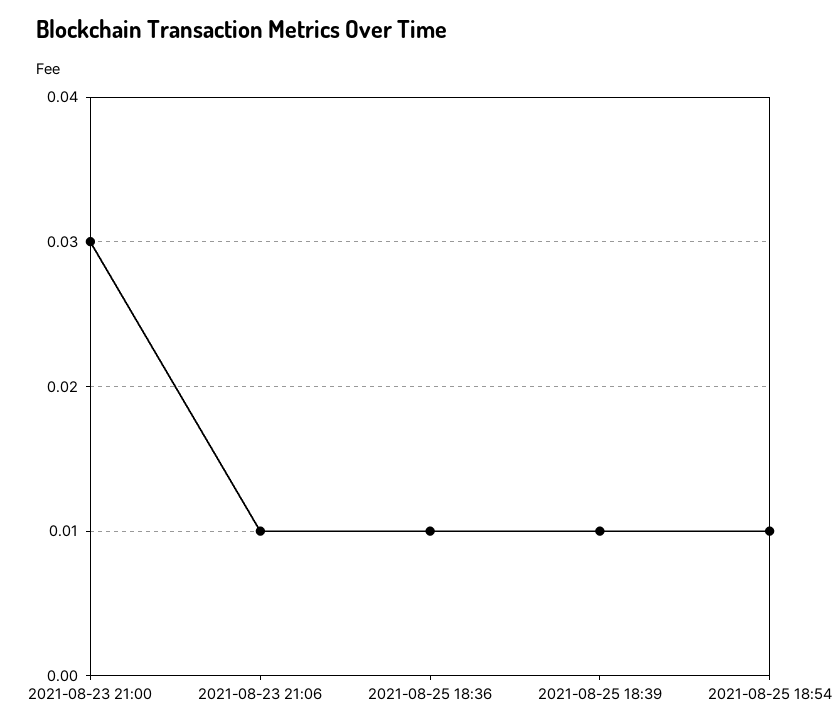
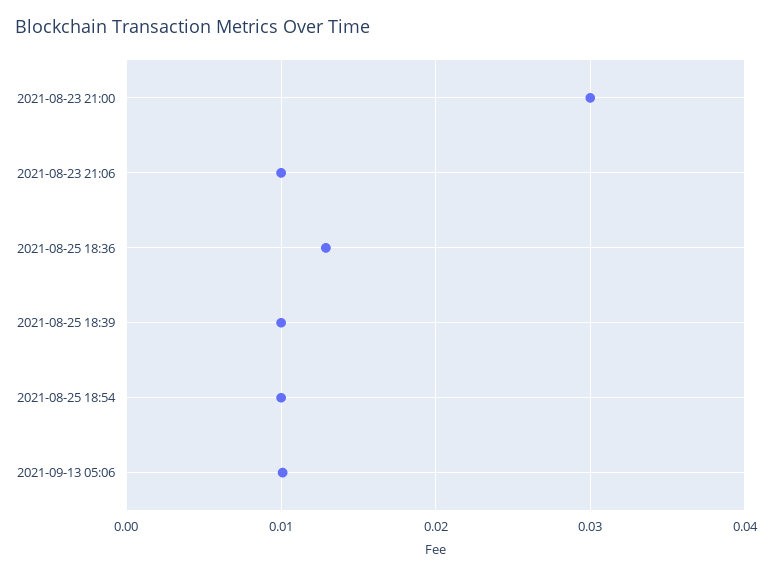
2021-08-25 18:36: 0.01 -> 0.013
2021-09-13 05:06: none -> 0.01

